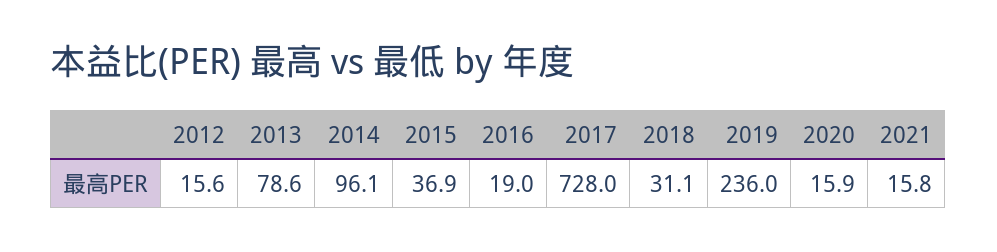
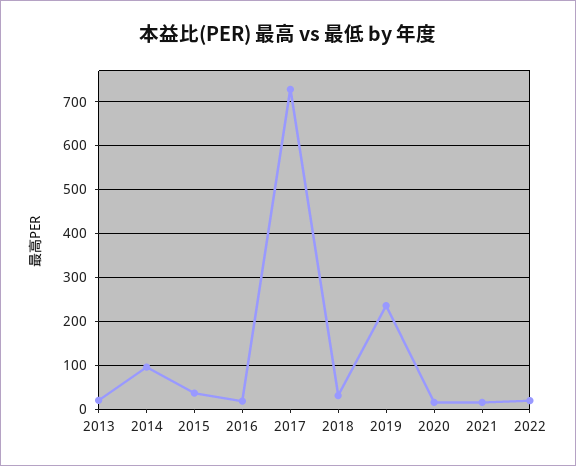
2012: 15.6 -> none
2013: 78.6 -> 20
2022: none -> 20

